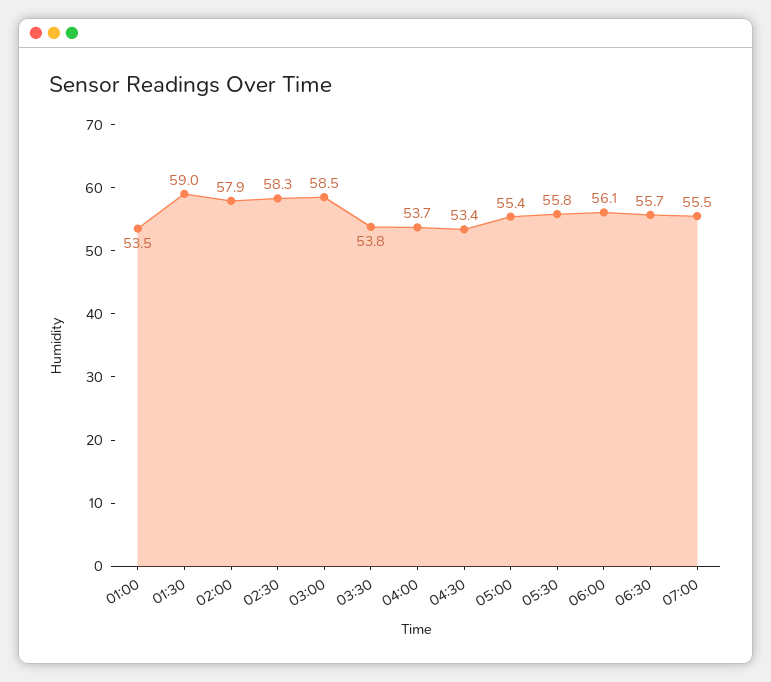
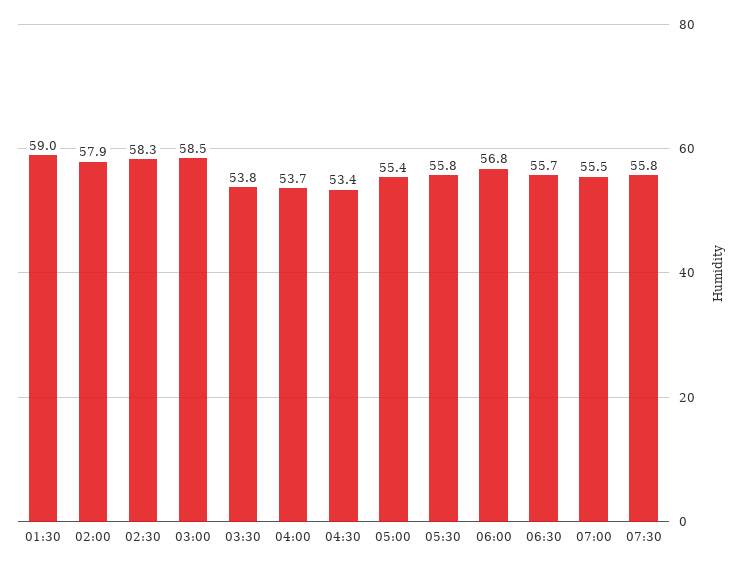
01:00: 53.5 -> none
06:00: 56.1 -> 56.8
07:30: none -> 55.8

